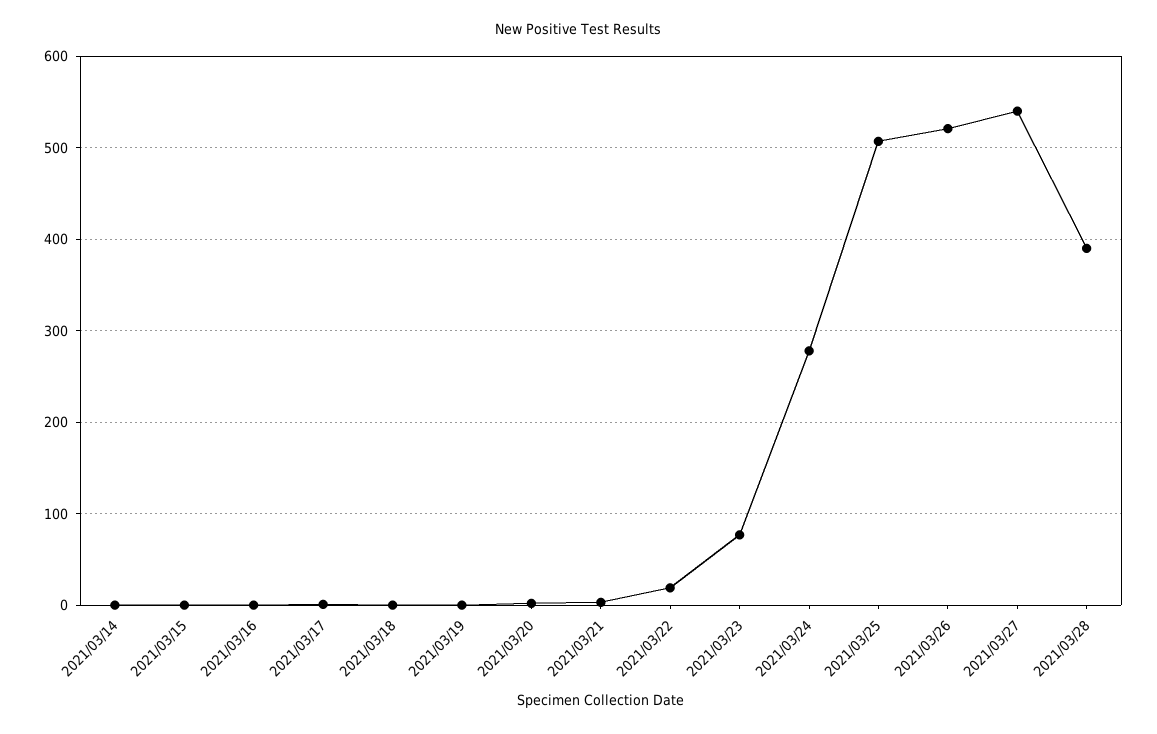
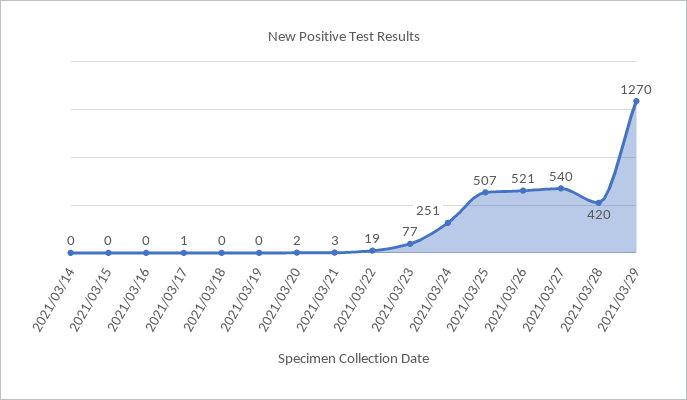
2021/03/24: 280 -> 251
2021/03/28: 390 -> 420
2021/03/29: none -> 1270

